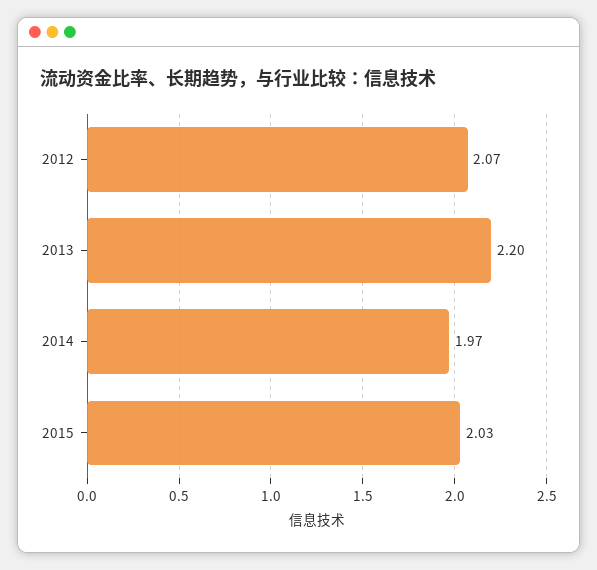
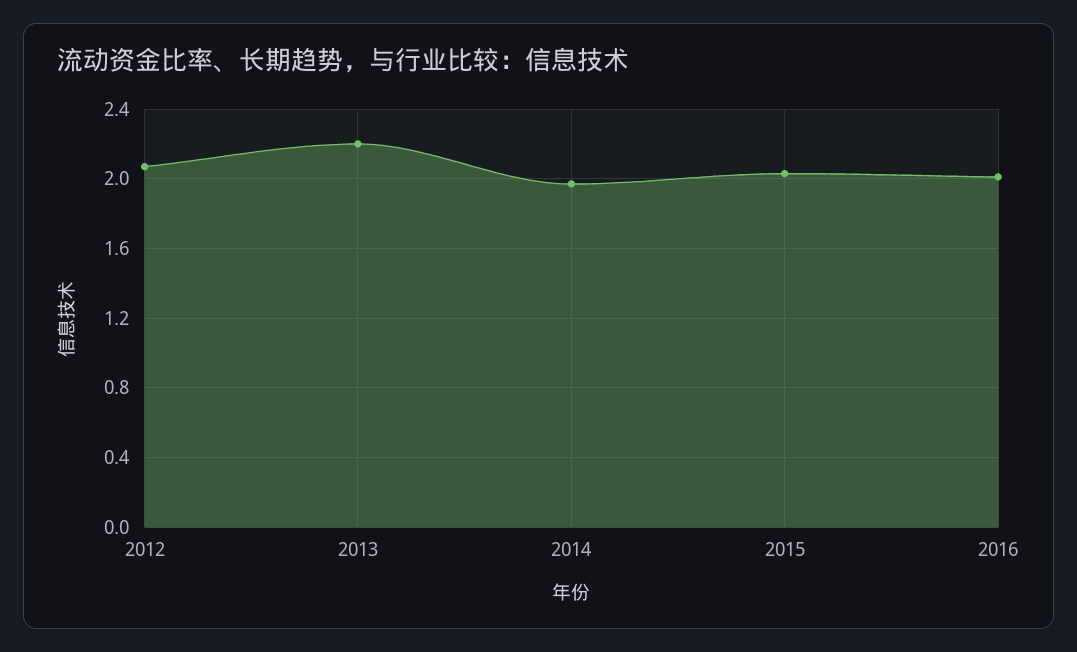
2016: none -> 2

